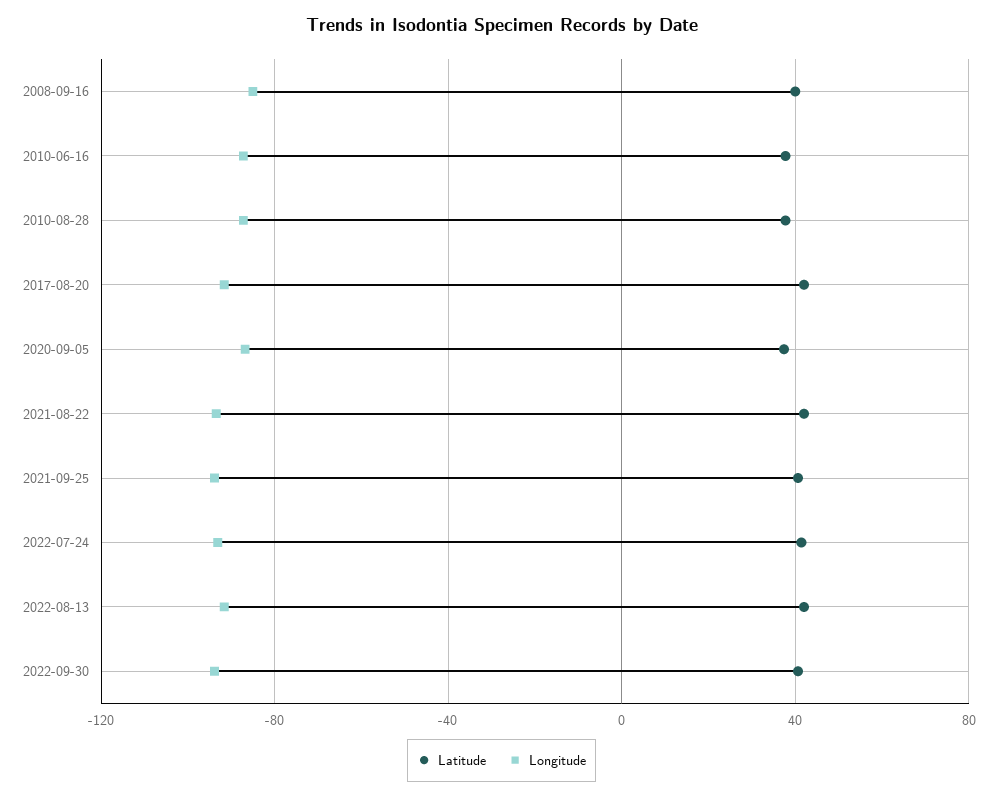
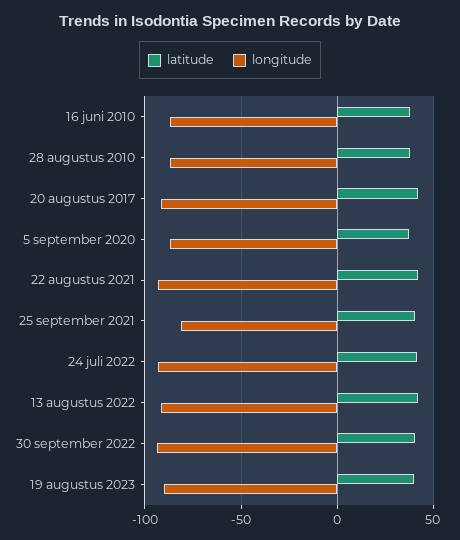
Latitude, 2008-09-16: 40 -> none
Longitude, 2008-09-16: -85 -> none
Longitude, 2021-09-25: -95 -> -80
Latitude, 19 augustus 2023: none -> 40
Longitude, 19 augustus 2023: none -> -90

